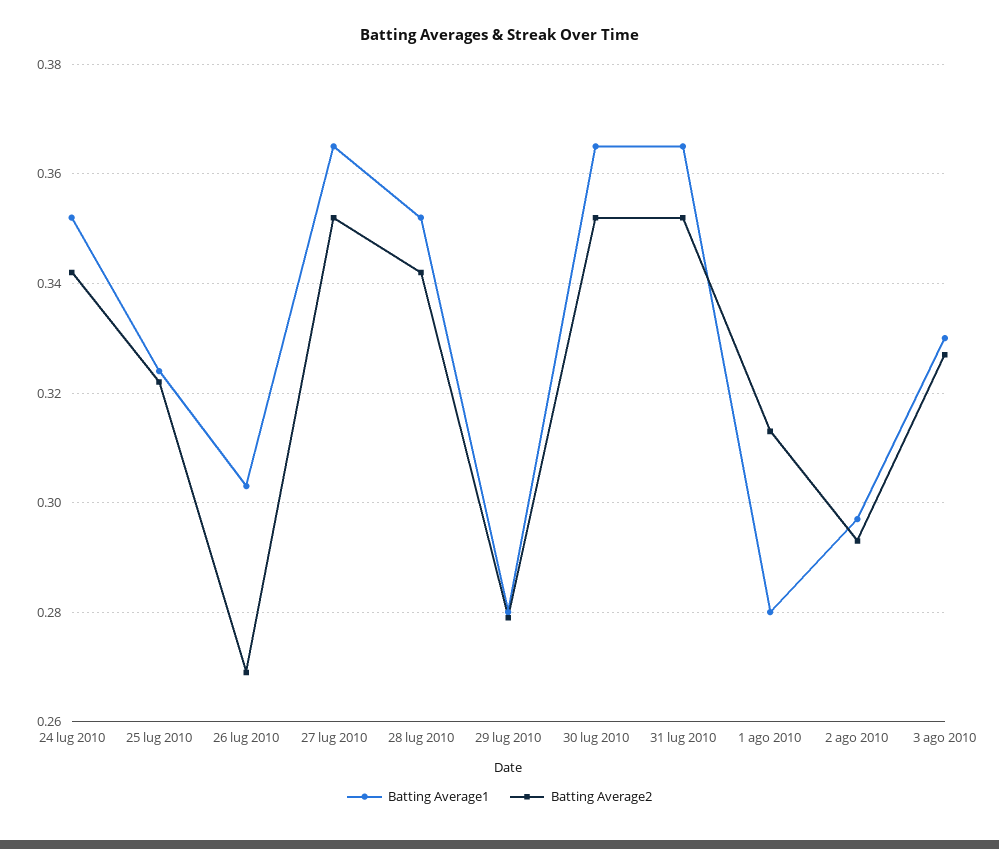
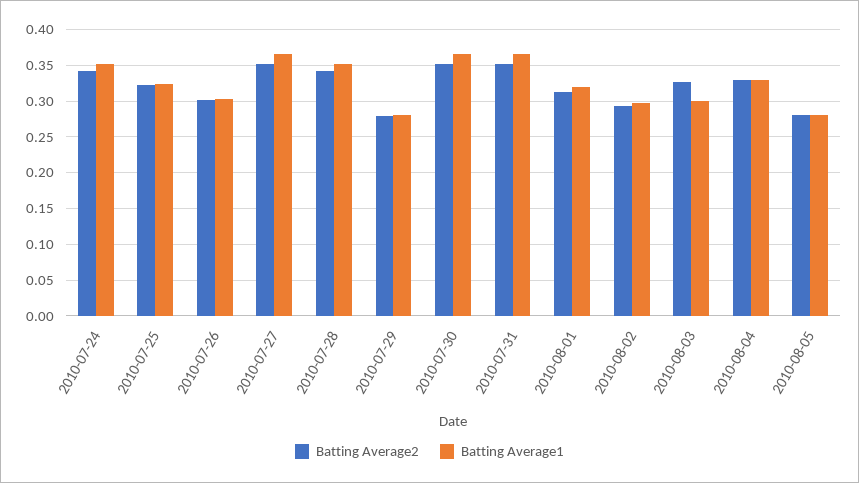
Batting Average2, 26 lug 2010: 0.27 -> 0.3
Batting Average1, 1 ago 2010: 0.28 -> 0.32
Batting Average1, 3 ago 2010: 0.33 -> 0.3
Batting Average2, 2010-08-04: none -> 0.33
Batting Average1, 2010-08-04: none -> 0.33
Batting Average2, 2010-08-05: none -> 0.28
Batting Average1, 2010-08-05: none -> 0.28

